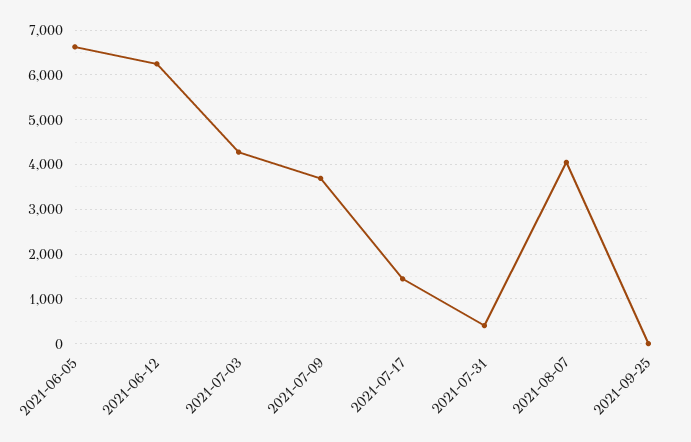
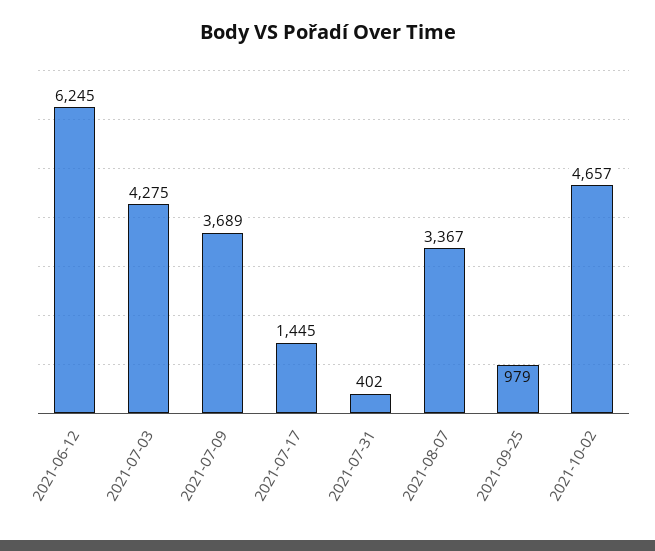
2021-06-05: 6600 -> none
2021-08-07: 4000 -> 3367
2021-09-25: 0 -> 979
2021-10-02: none -> 4657

